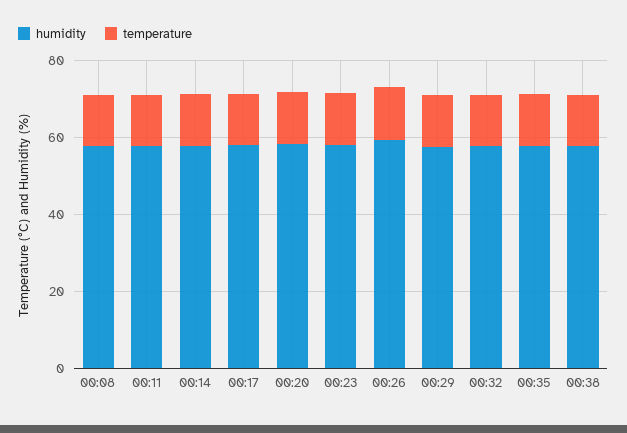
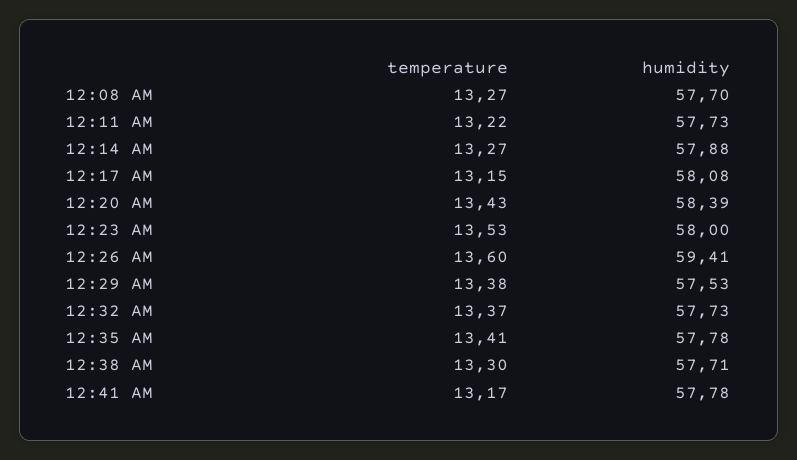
temperature, 12:41 AM: none -> 13.17
humidity, 12:41 AM: none -> 57.78

